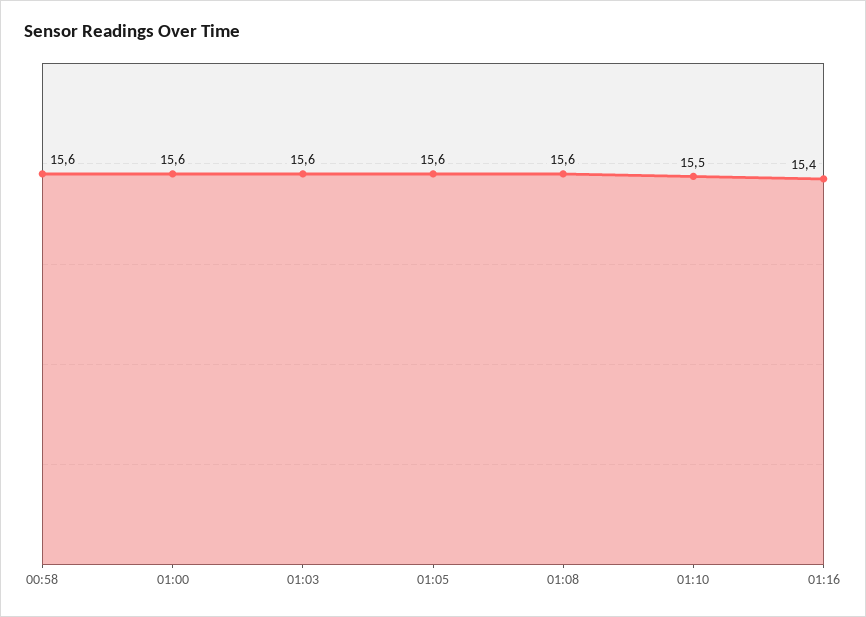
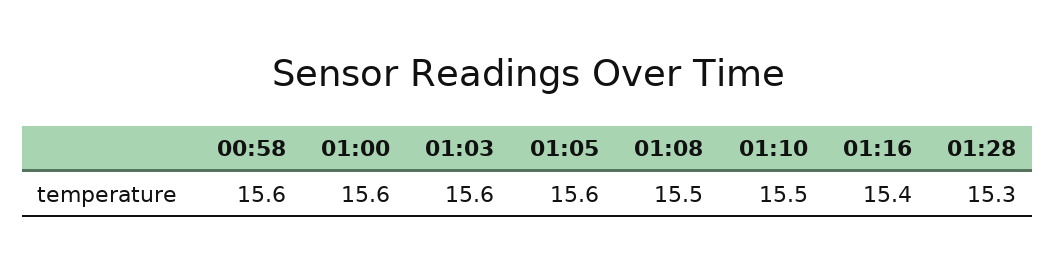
01:08: 15.6 -> 15.5
01:28: none -> 15.3

